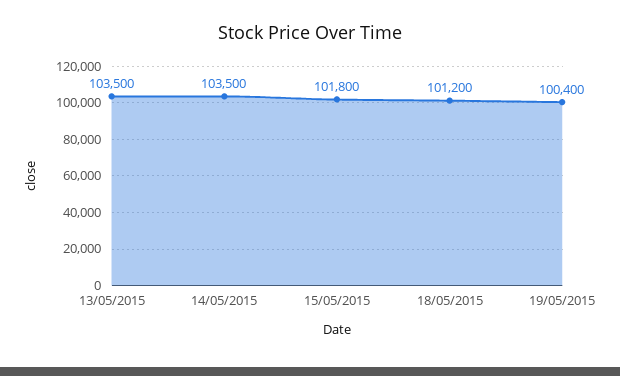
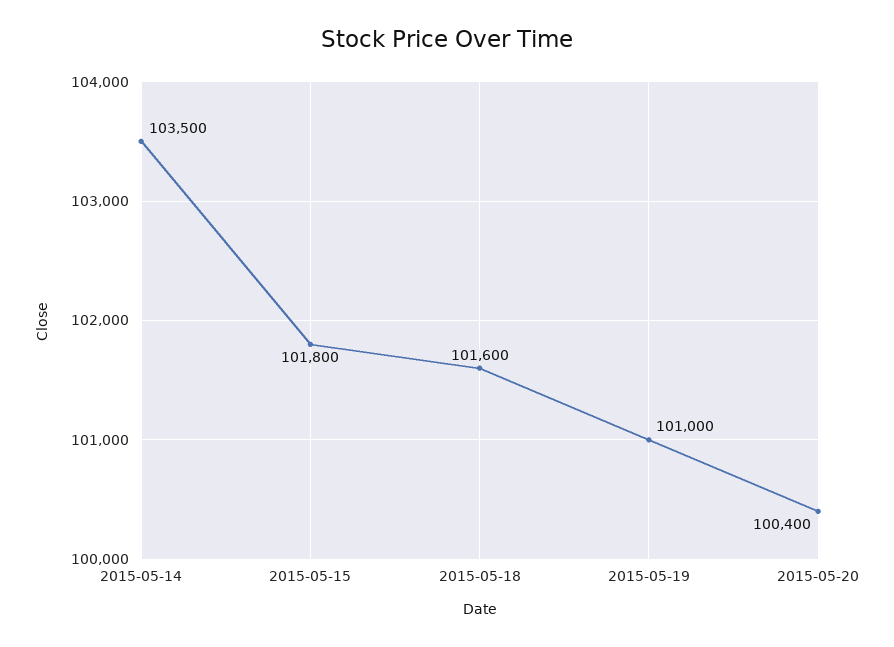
13/05/2015: 103500 -> none
18/05/2015: 101200 -> 101600
19/05/2015: 100400 -> 101000
2015-05-20: none -> 100400

